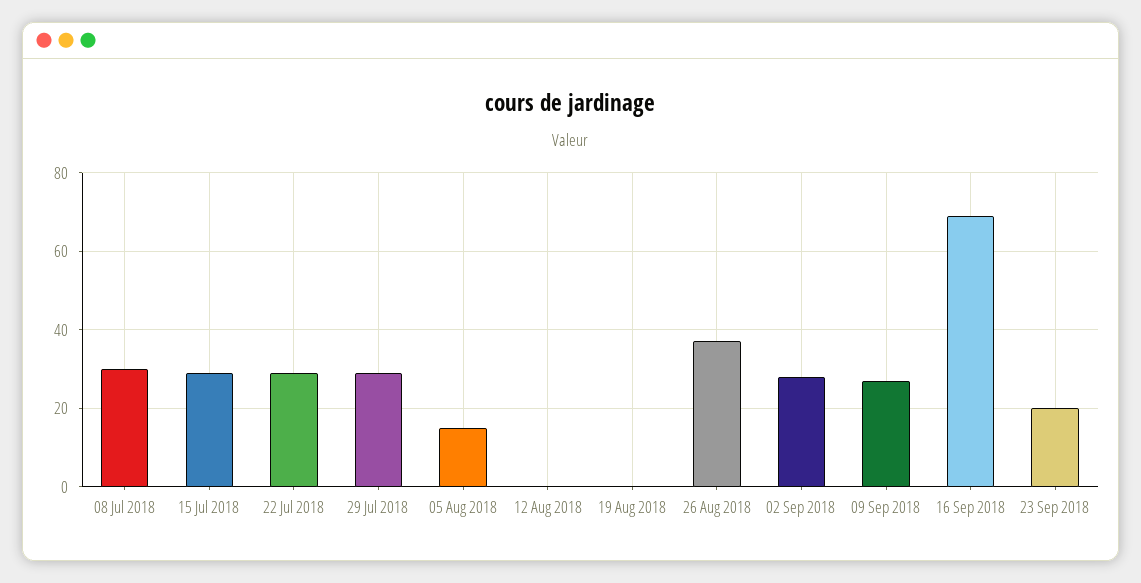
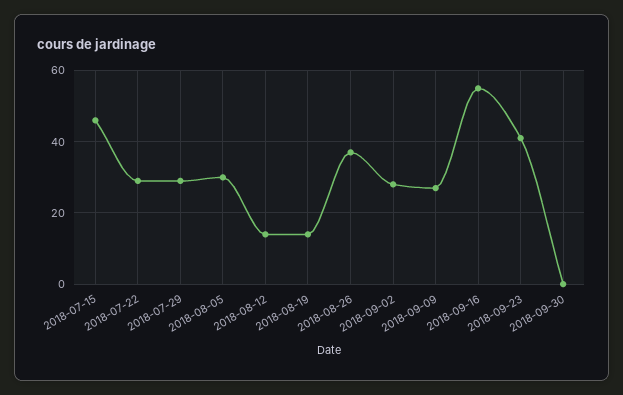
08 Jul 2018: 30 -> none
15 Jul 2018: 30 -> 45
05 Aug 2018: 15 -> 30
12 Aug 2018: 0 -> 15
19 Aug 2018: 0 -> 15
16 Sep 2018: 70 -> 55
23 Sep 2018: 20 -> 40
2018-09-30: none -> 0

